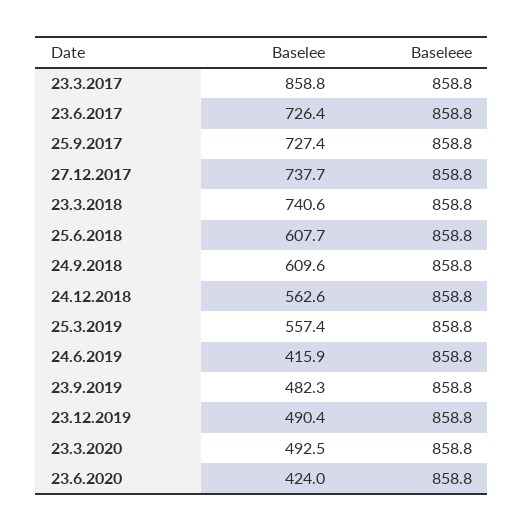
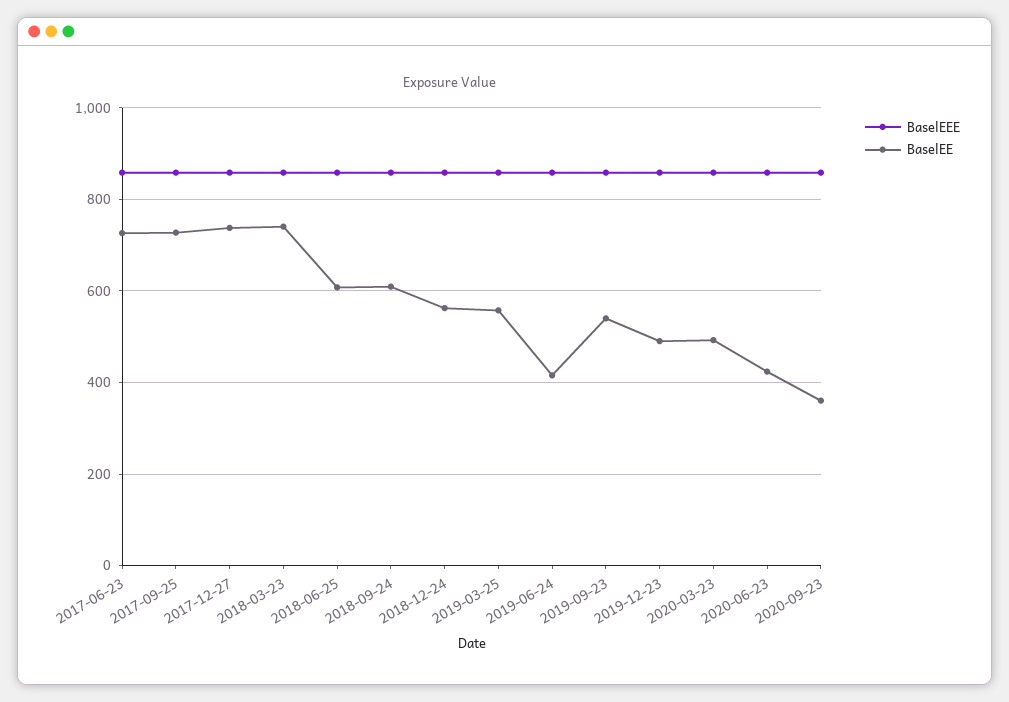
Baselee, 23.3.2017: 858.8 -> none
Baseleee, 23.3.2017: 858.8 -> none
Baselee, 23.9.2019: 482.3 -> 540
Baseleee, 2020-09-23: none -> 860
Baselee, 2020-09-23: none -> 360

